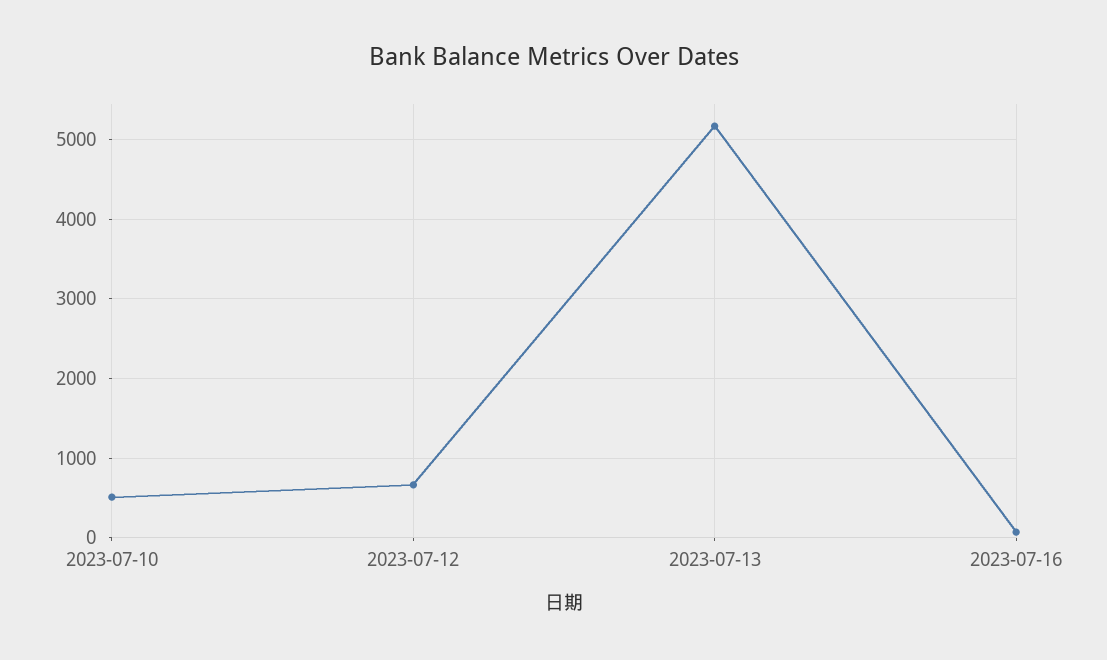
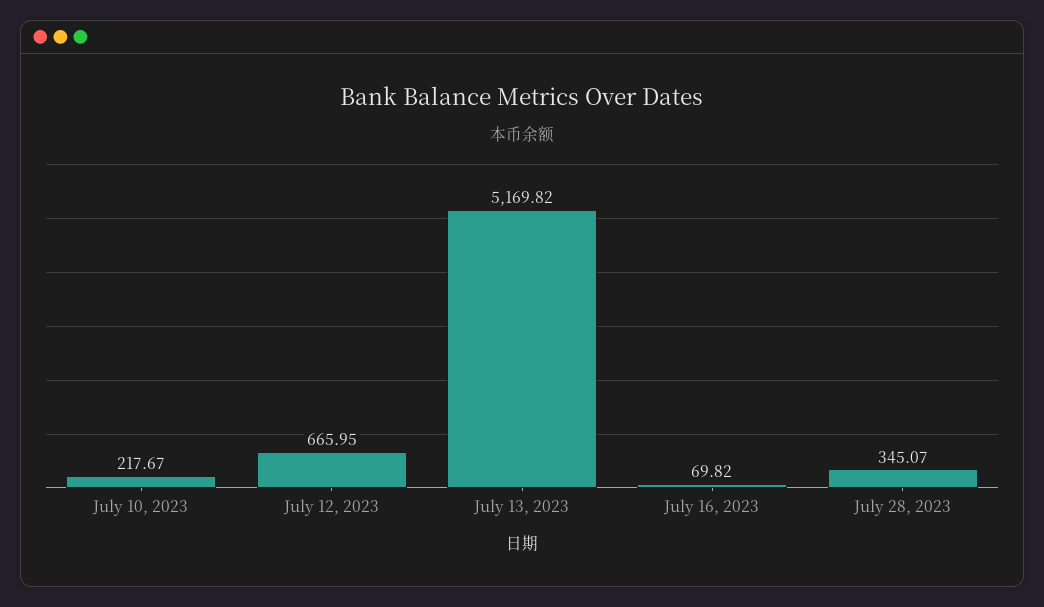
2023-07-10: 500 -> 217.67
July 28, 2023: none -> 345.07

